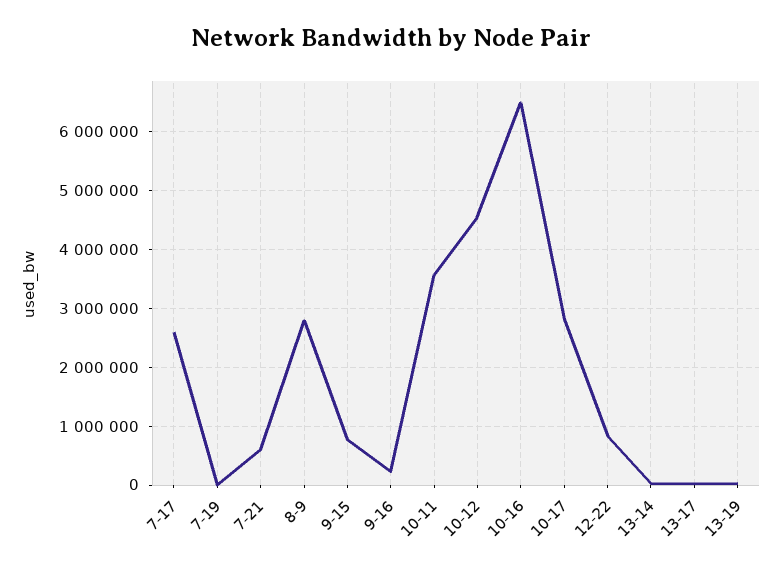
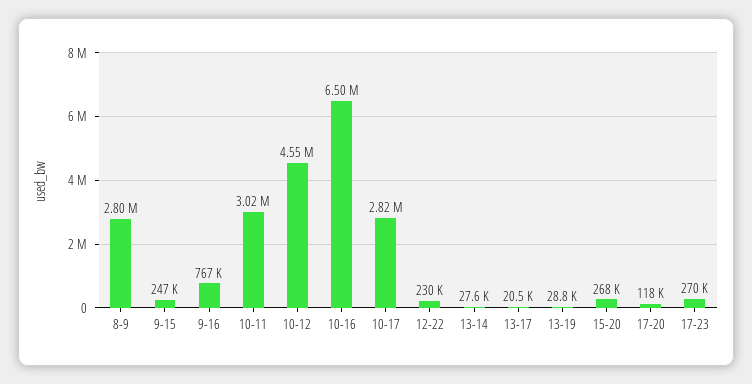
7-17: 2600000 -> none
7-19: 0 -> none
7-21: 600000 -> none
9-15: 800000 -> 247000
9-16: 200000 -> 767000
10-11: 3600000 -> 3020000
12-22: 800000 -> 230000
15-20: none -> 268000
17-20: none -> 118000
17-23: none -> 270000

